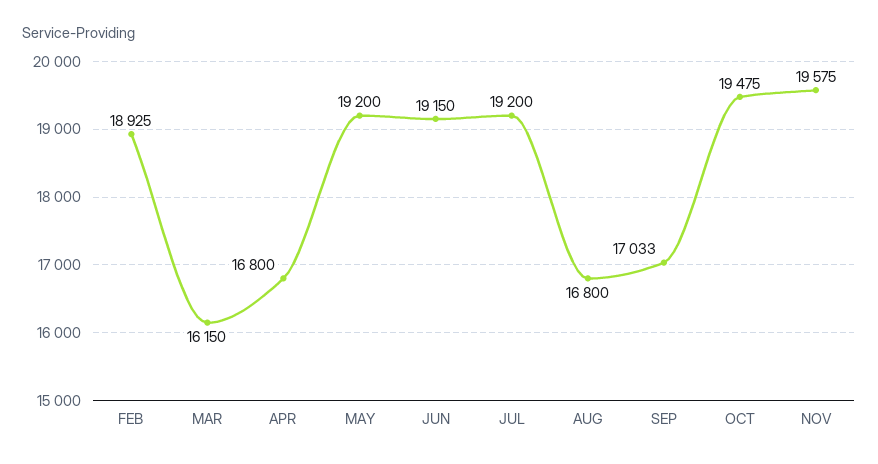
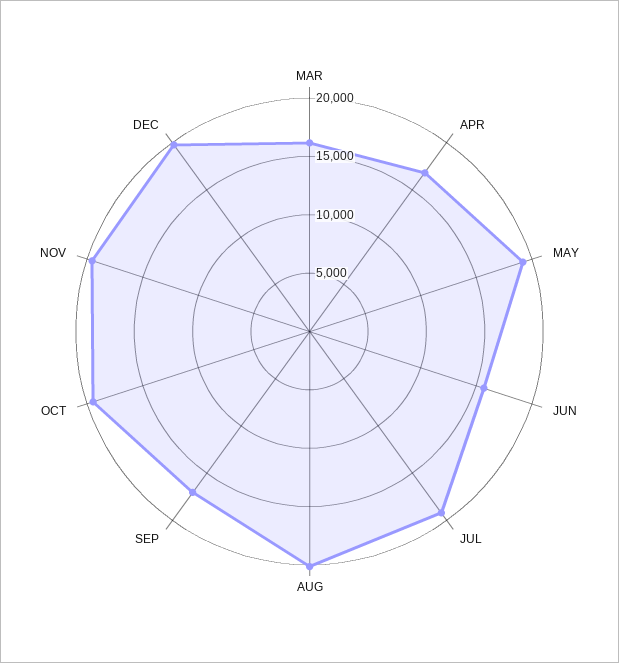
FEB: 18925 -> none
JUN: 19150 -> 16000
AUG: 16800 -> 20000
DEC: none -> 20000

